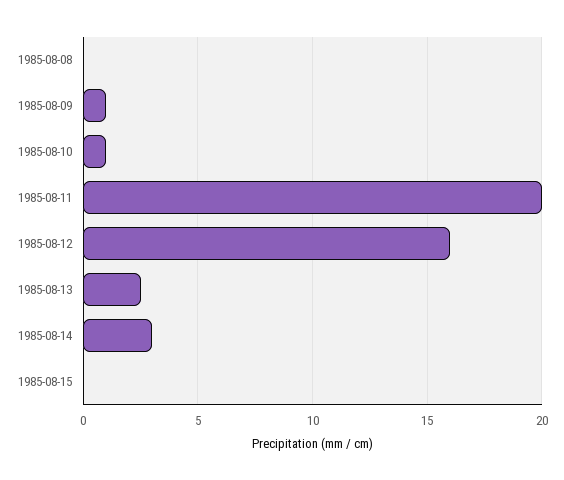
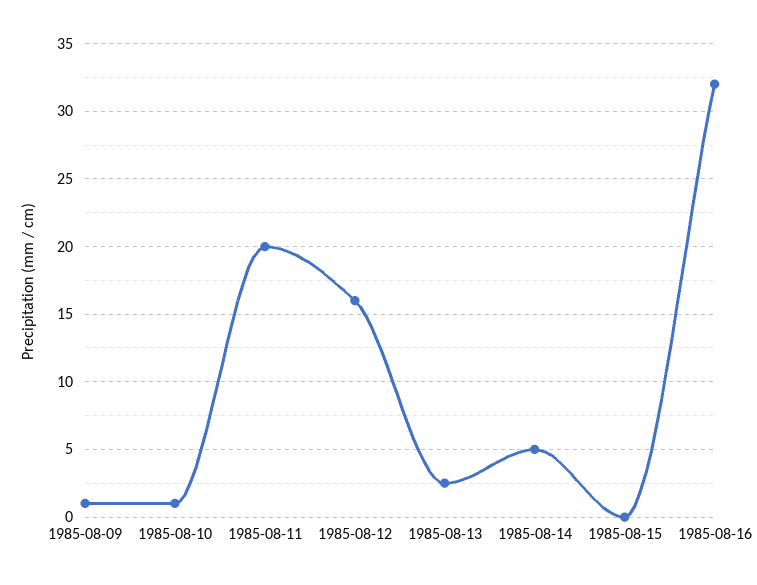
1985-08-08: 0 -> none
1985-08-14: 3 -> 5
1985-08-16: none -> 32

